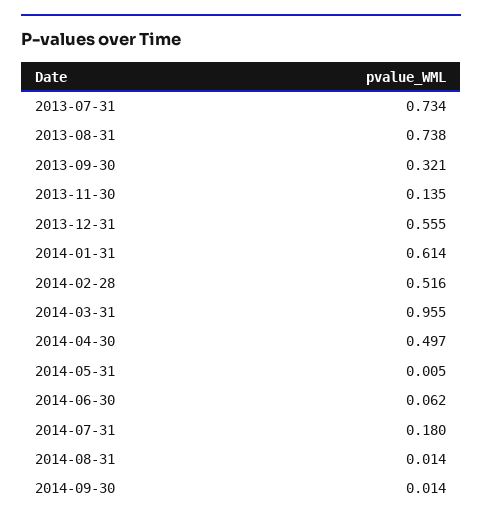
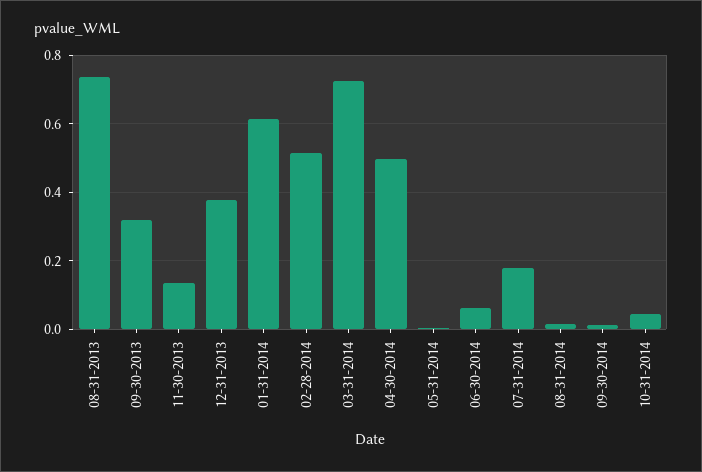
2013-07-31: 0.734 -> none
2013-12-31: 0.555 -> 0.38
2014-03-31: 0.955 -> 0.72
10-31-2014: none -> 0.04

